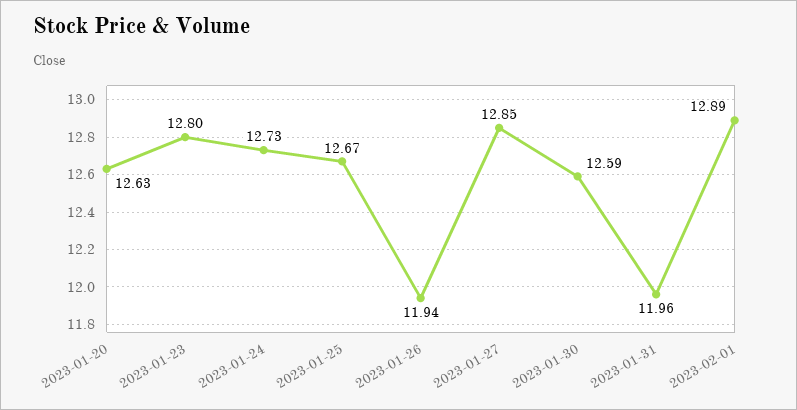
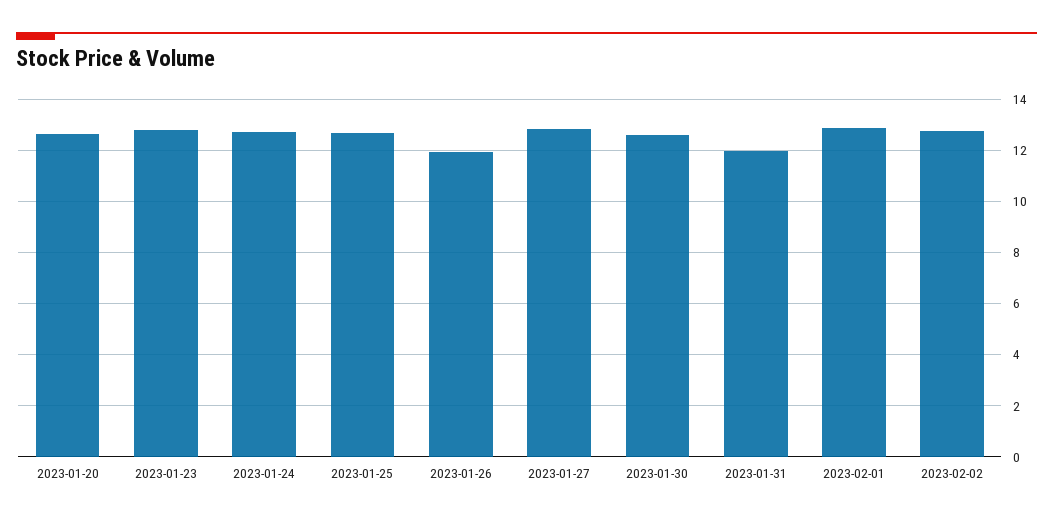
2023-02-02: none -> 12.75

